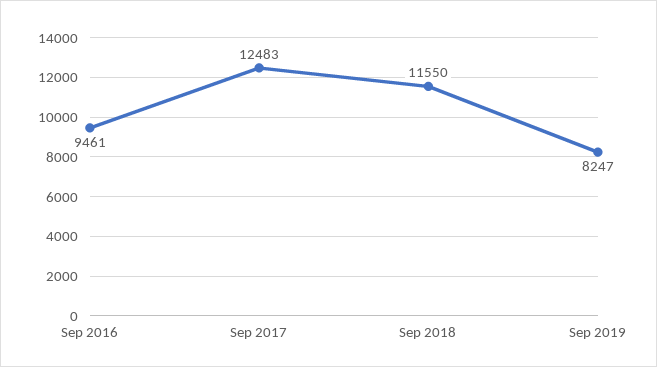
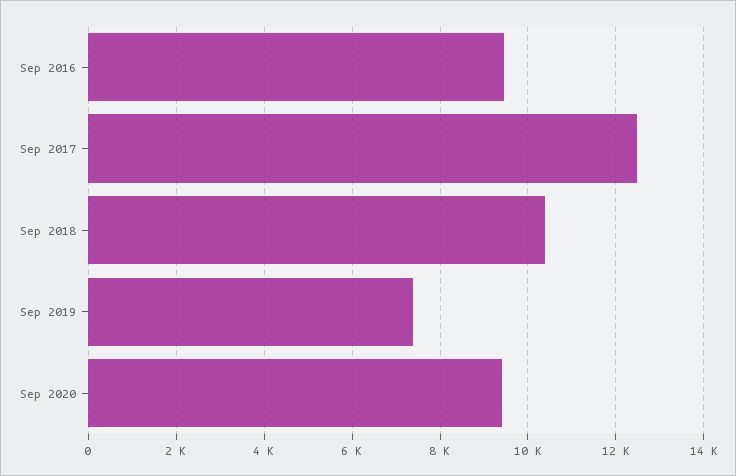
Sep 2018: 11550 -> 10400
Sep 2019: 8247 -> 7400
Sep 2020: none -> 9400

